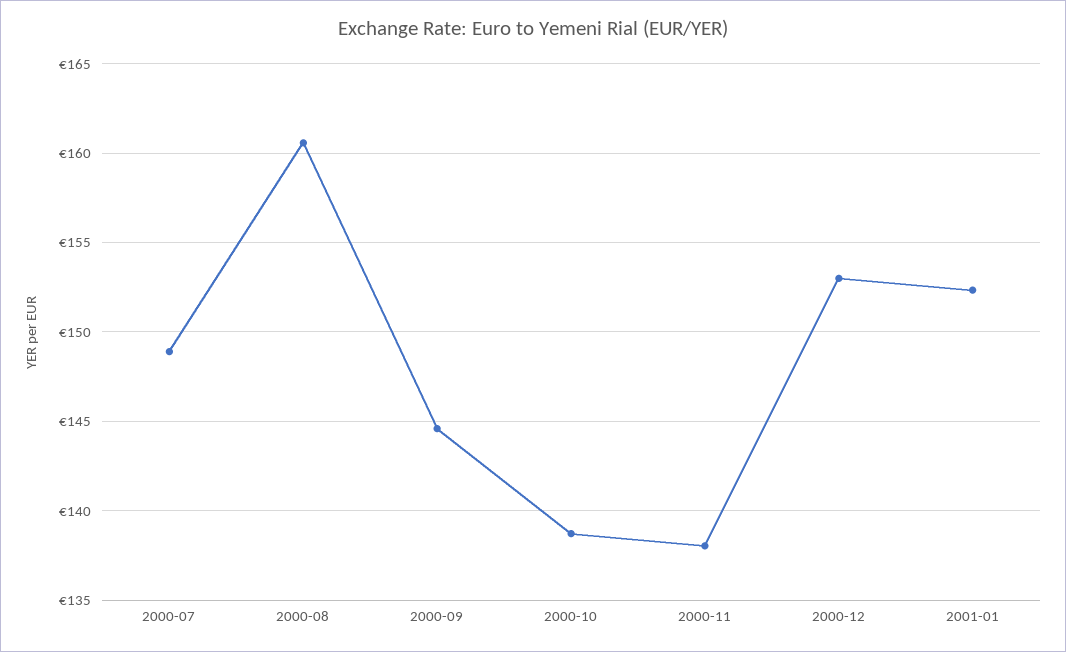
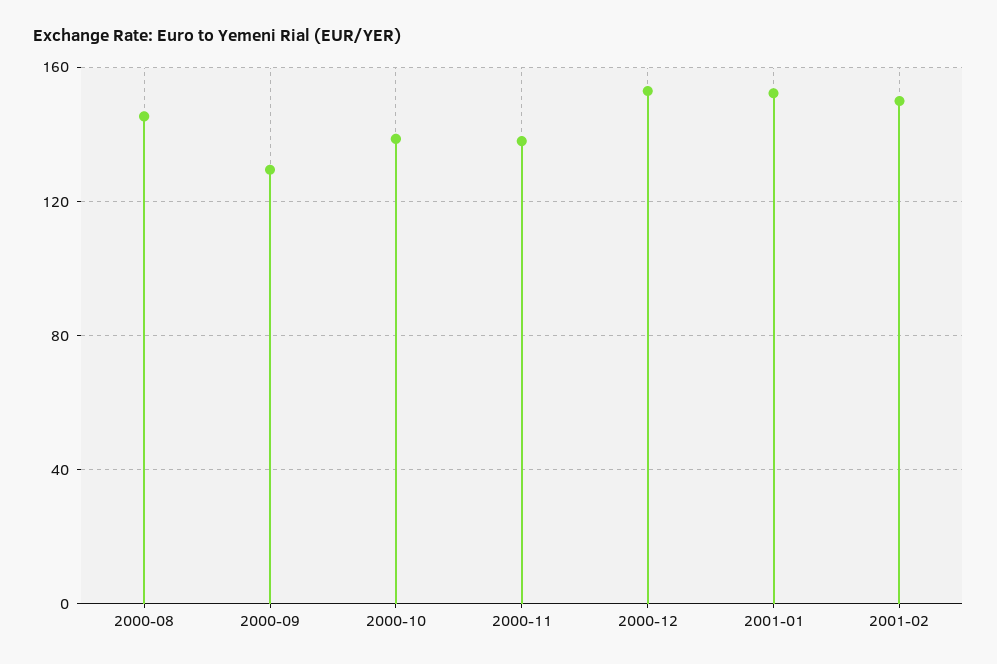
2000-07: 149 -> none
2000-08: 160.5 -> 145
2000-09: 144.5 -> 130
2001-02: none -> 150

